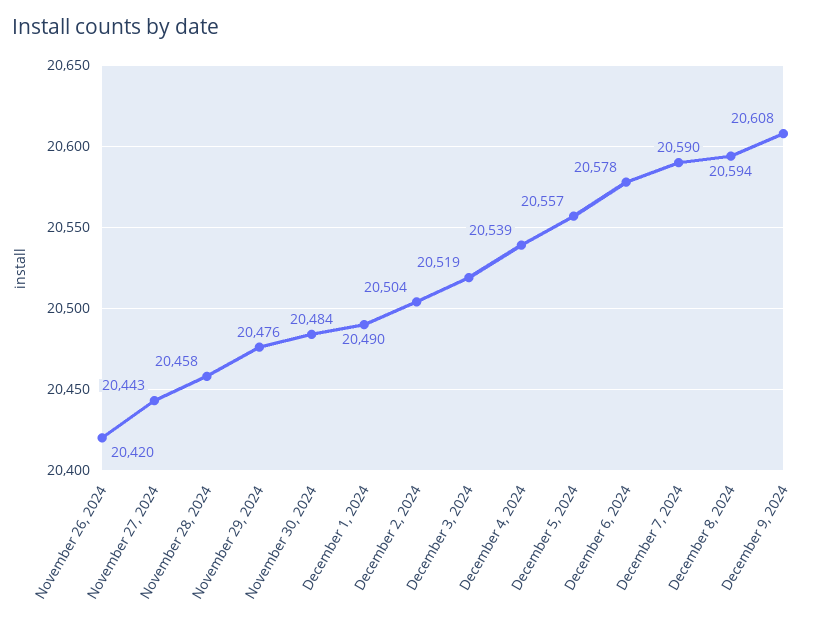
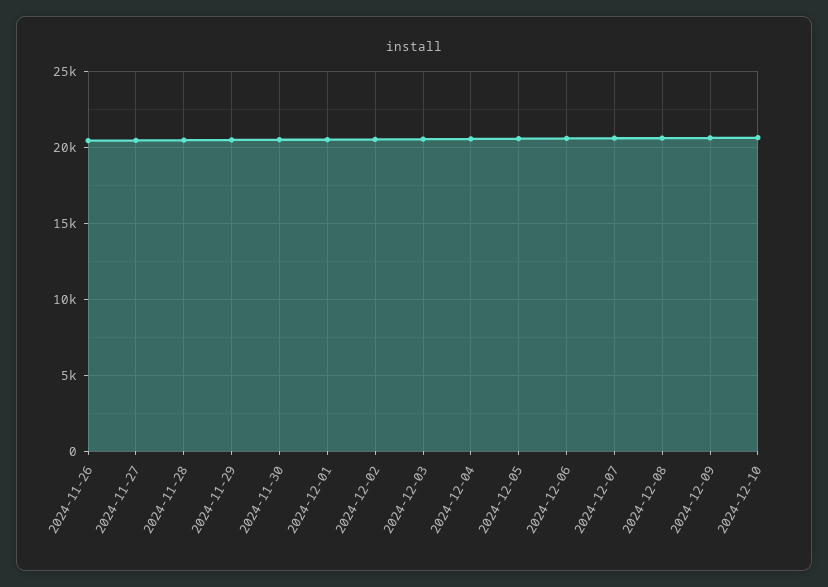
2024-12-10: none -> 20500

